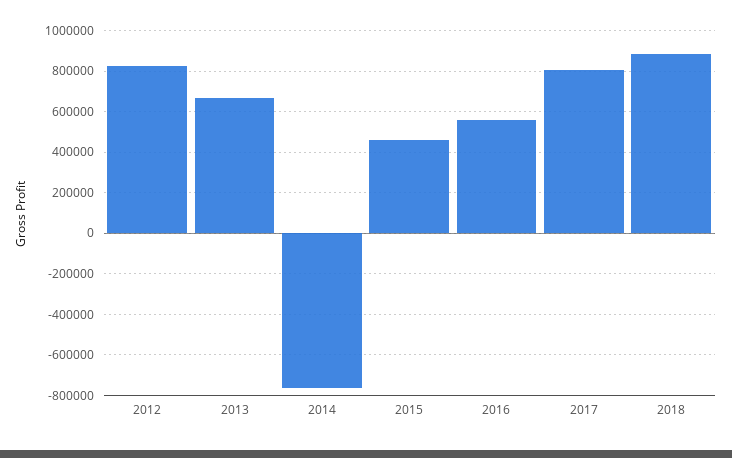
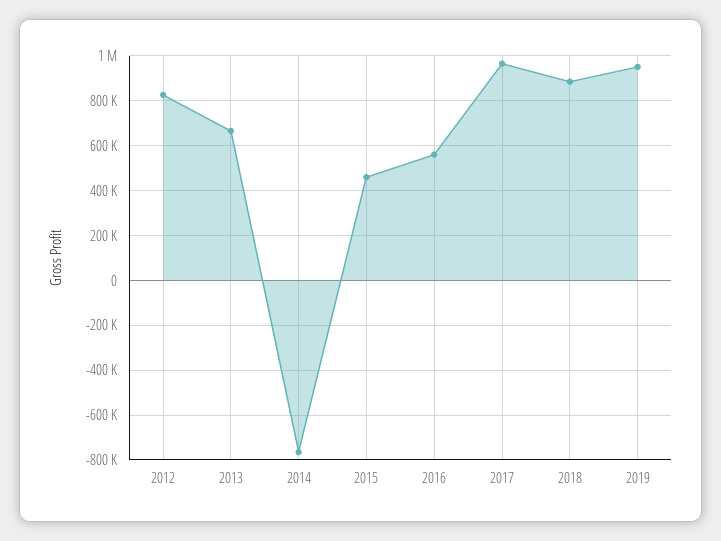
2017: 800000 -> 950000
2019: none -> 950000

